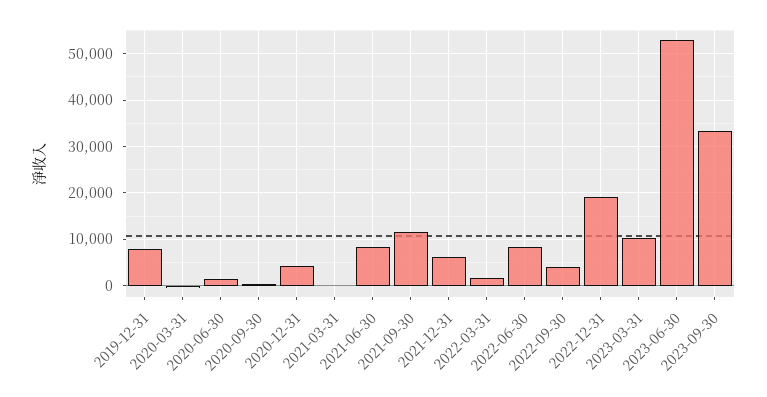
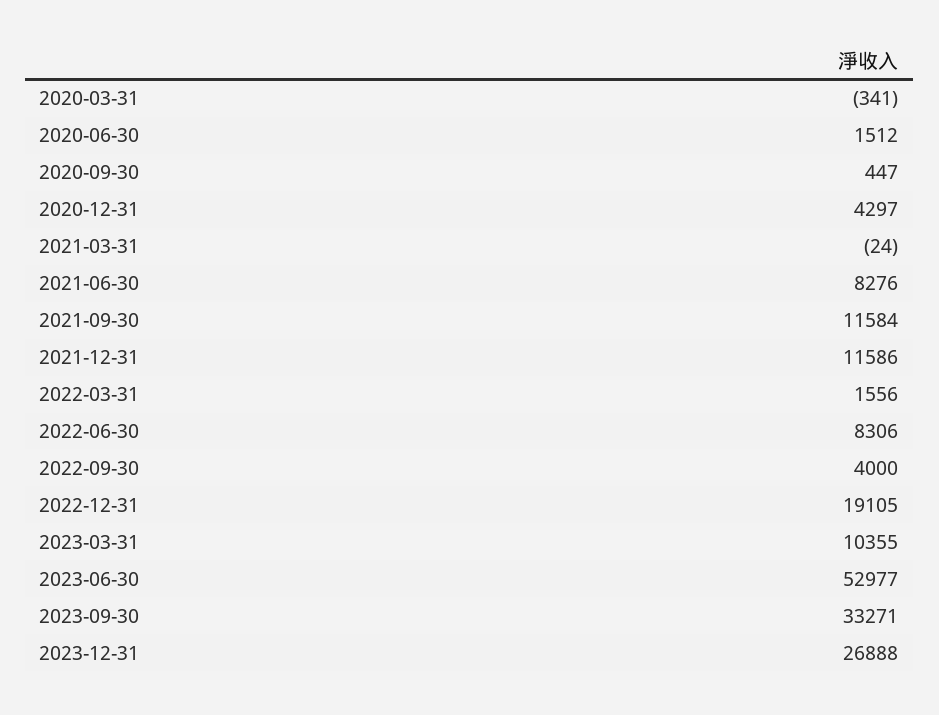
2019-12-31: 8000 -> none
2021-12-31: 6000 -> 11586
2023-12-31: none -> 26888

